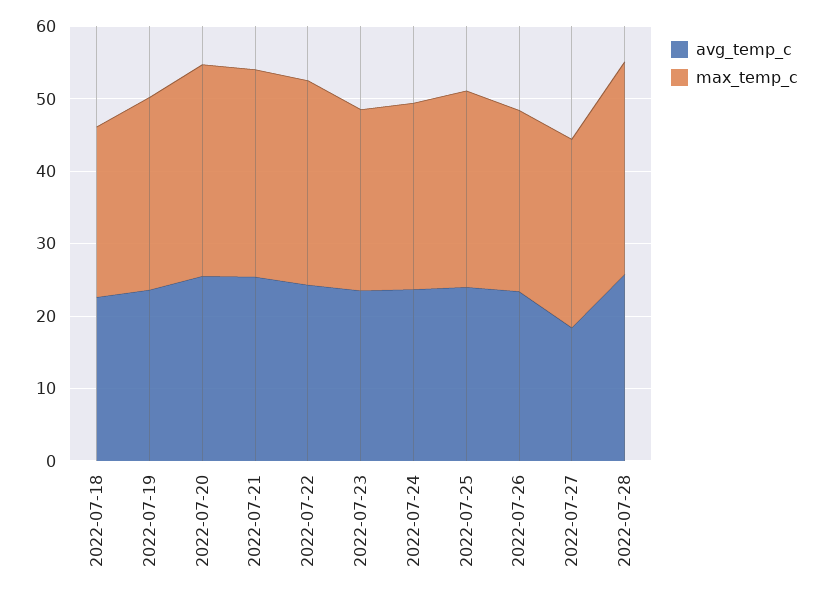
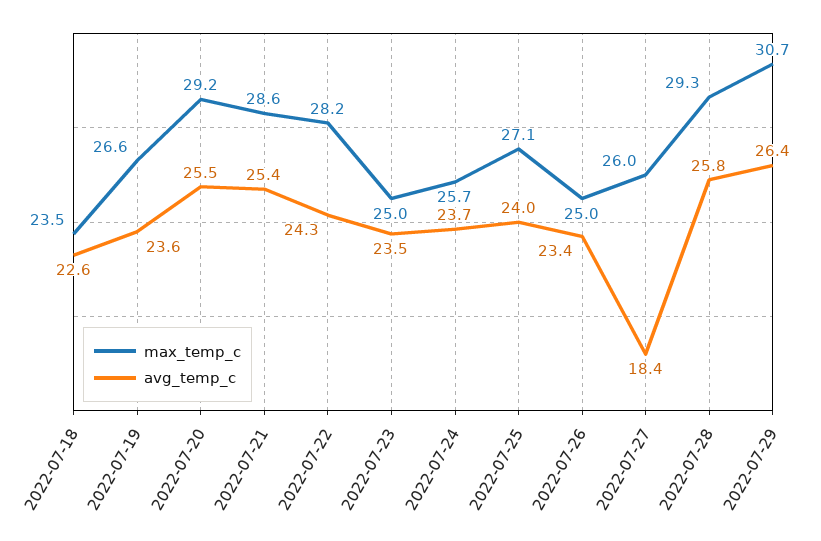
max_temp_c, 2022-07-29: none -> 30.7
avg_temp_c, 2022-07-29: none -> 26.4

